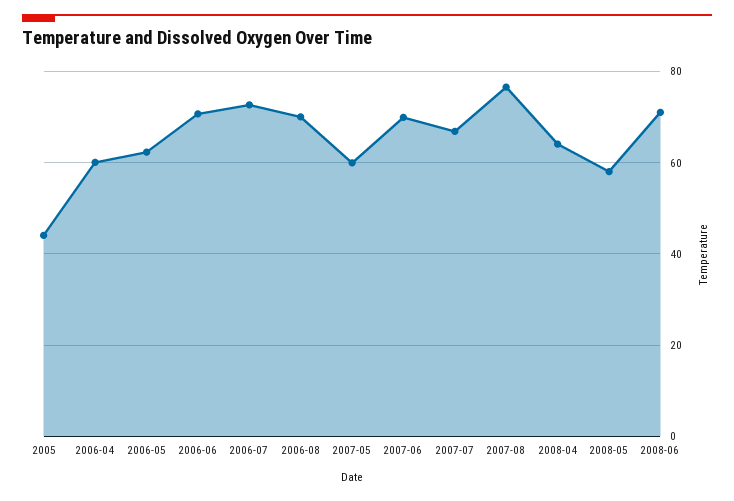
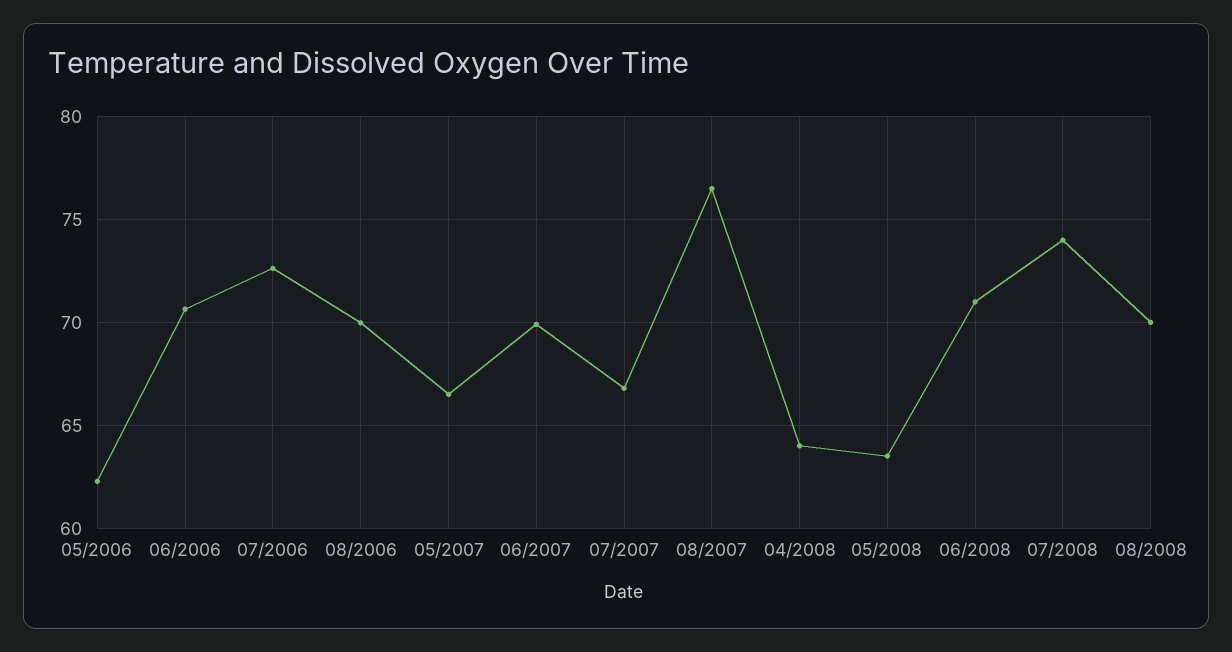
2005: 44 -> none
2006-04: 60 -> none
2007-05: 60 -> 66.5
2008-05: 58 -> 63.5
07/2008: none -> 74
08/2008: none -> 70

